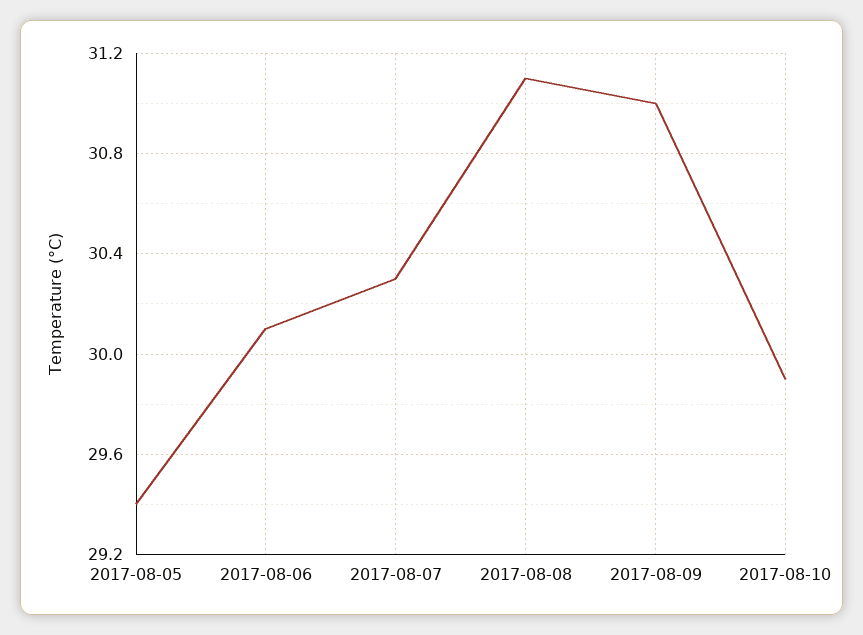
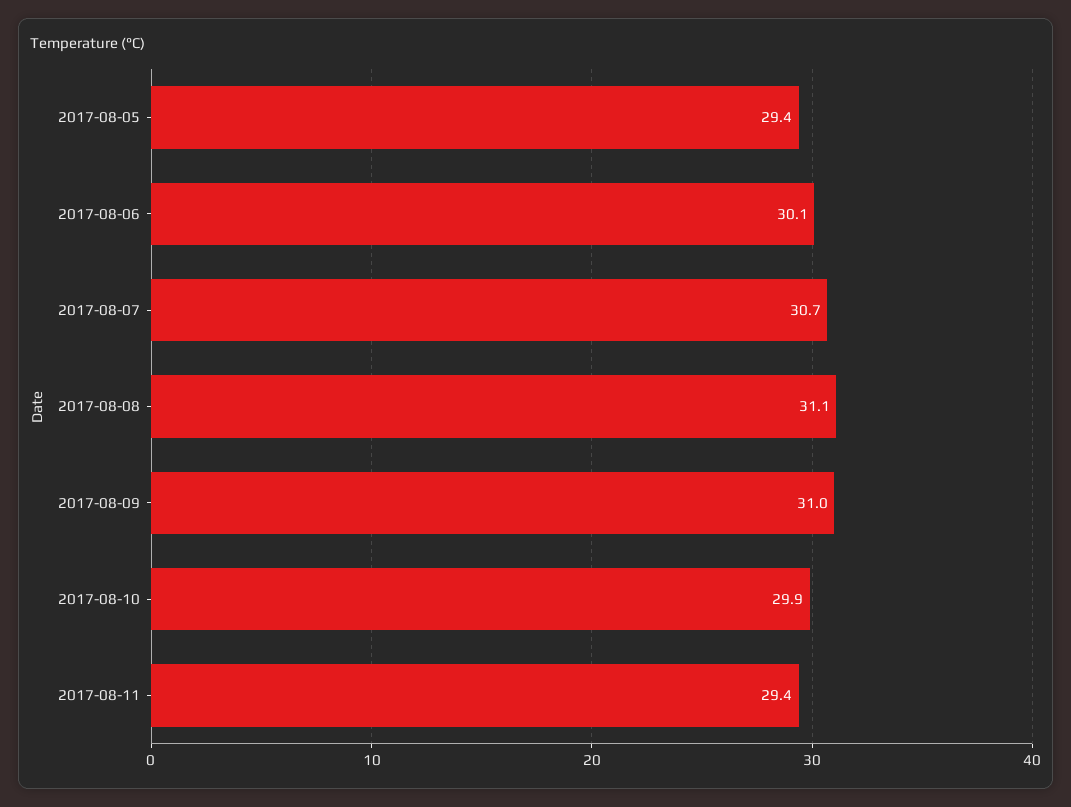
2017-08-07: 30.3 -> 30.7
2017-08-11: none -> 29.4

